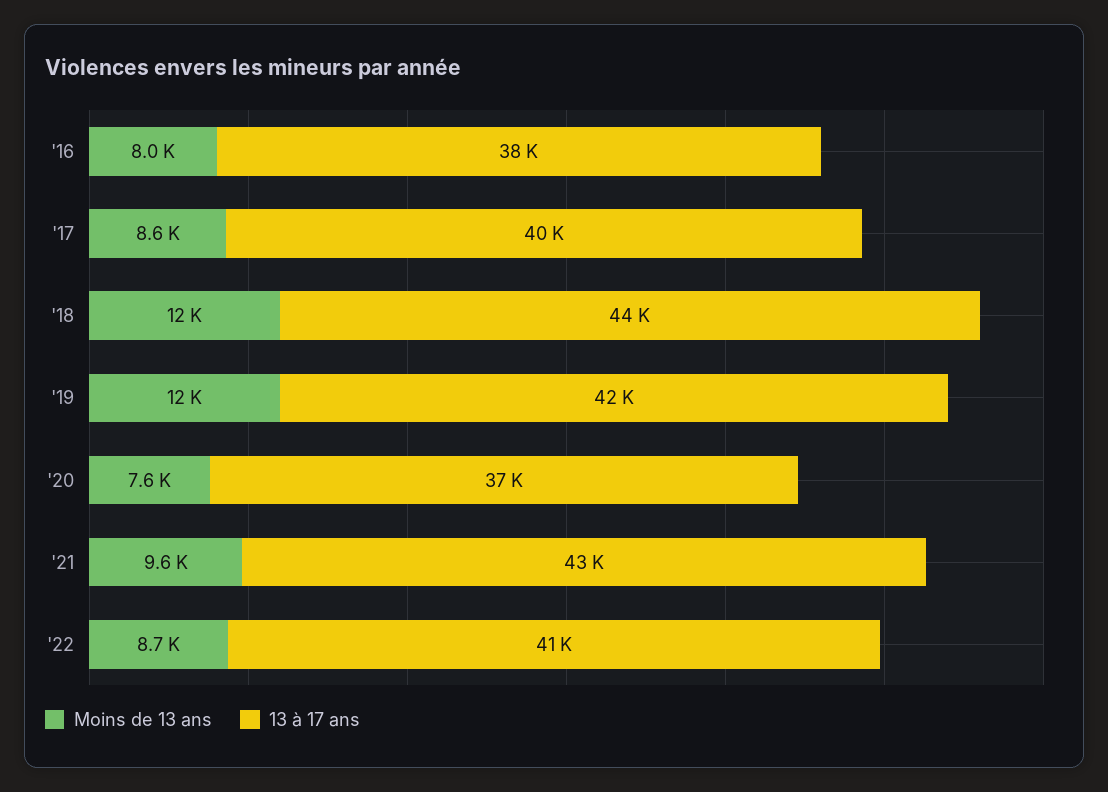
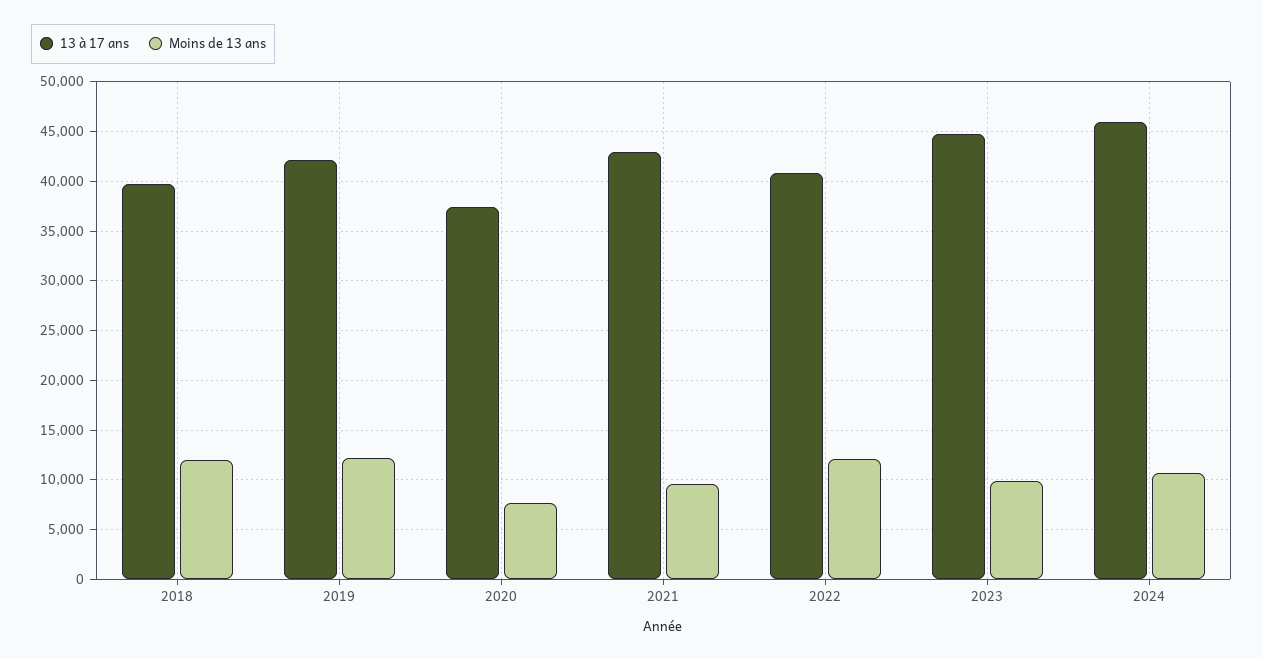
Moins de 13 ans, '16: 8000 -> none
13 à 17 ans, '16: 38000 -> none
Moins de 13 ans, '17: 8600 -> none
13 à 17 ans, '17: 40000 -> none
13 à 17 ans, '18: 44000 -> 40000
Moins de 13 ans, '22: 8700 -> 12000
13 à 17 ans, 2023: none -> 45000
Moins de 13 ans, 2023: none -> 10000
13 à 17 ans, 2024: none -> 46000
Moins de 13 ans, 2024: none -> 11000

